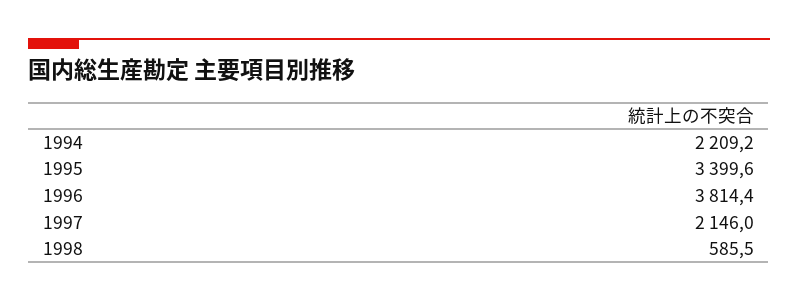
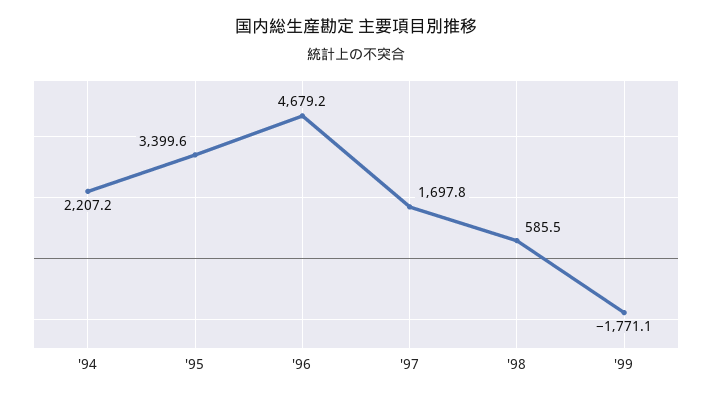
1994: 2209.2 -> 2207.2
1996: 3814.4 -> 4679.2
1997: 2146 -> 1697.8
'99: none -> -1771.1

